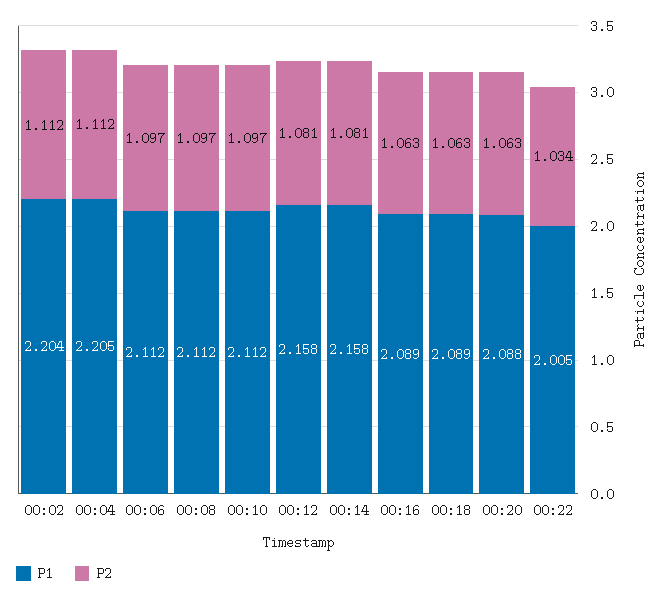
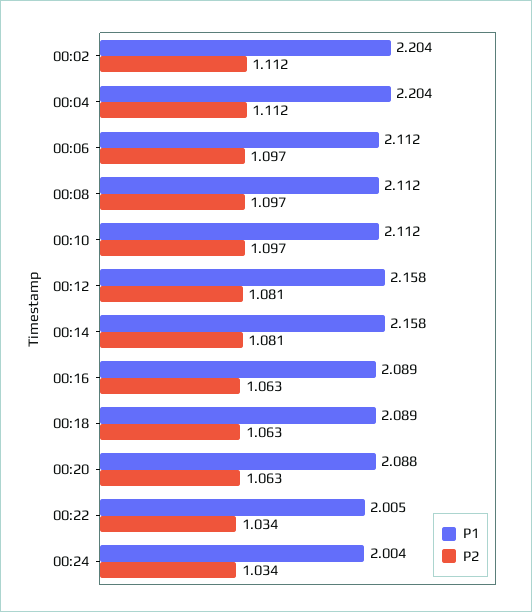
P1, 00:04: 2.205 -> 2.204
P1, 00:24: none -> 2.004
P2, 00:24: none -> 1.034

